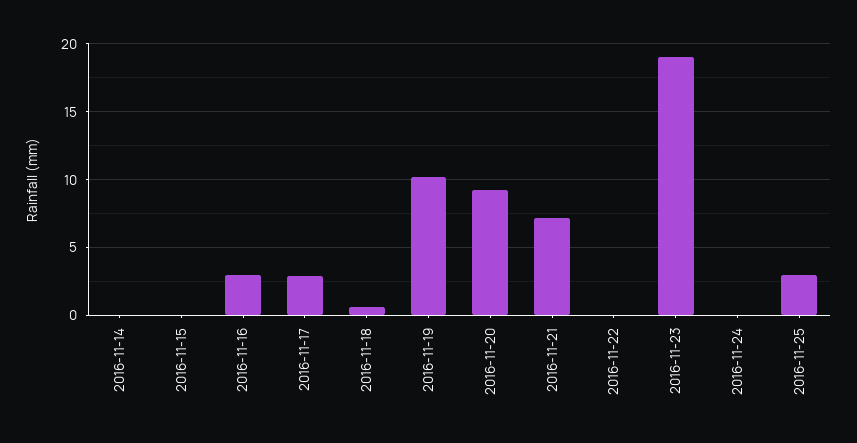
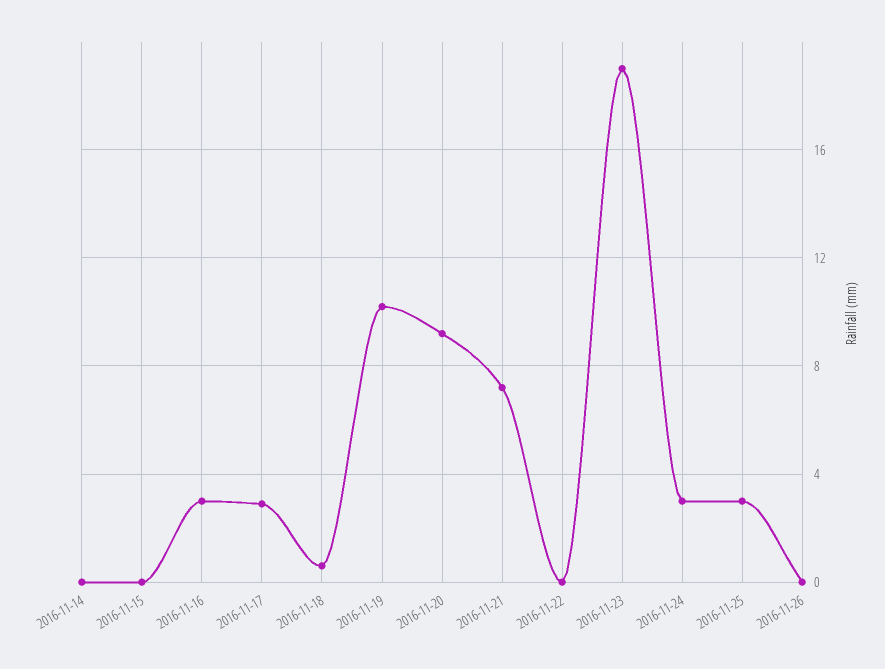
2016-11-24: 0 -> 3
2016-11-26: none -> 0

